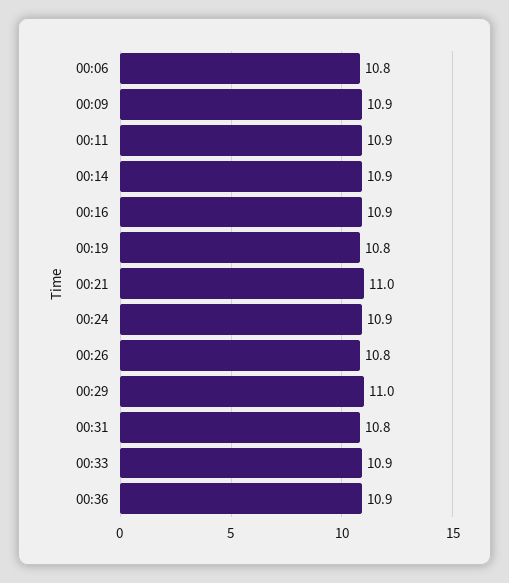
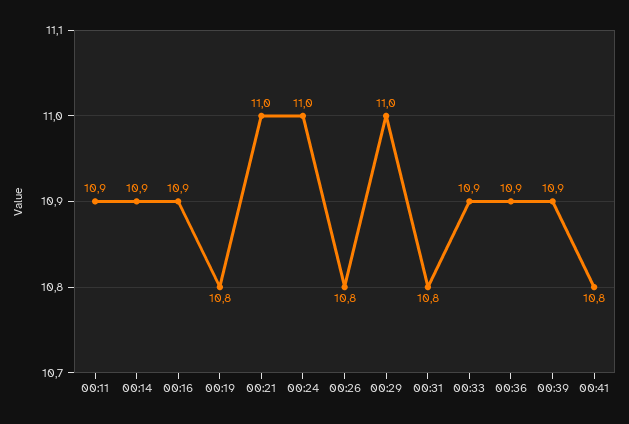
00:06: 10.8 -> none
00:09: 10.9 -> none
00:24: 10.9 -> 11
00:39: none -> 10.9
00:41: none -> 10.8

